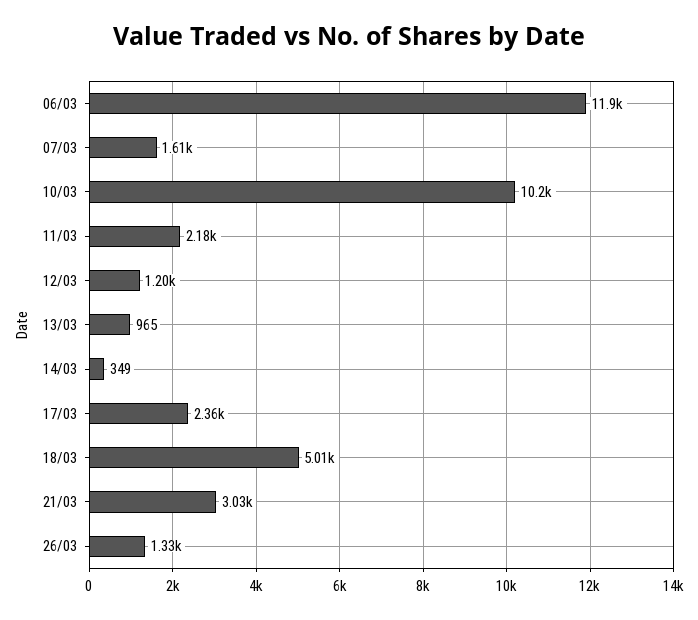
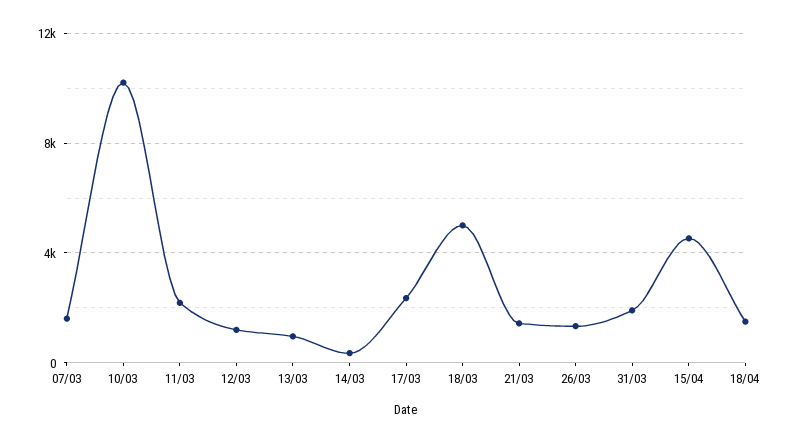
06/03: 11900 -> none
21/03: 3030 -> 1500
31/03: none -> 2000
15/04: none -> 4500
18/04: none -> 1500

